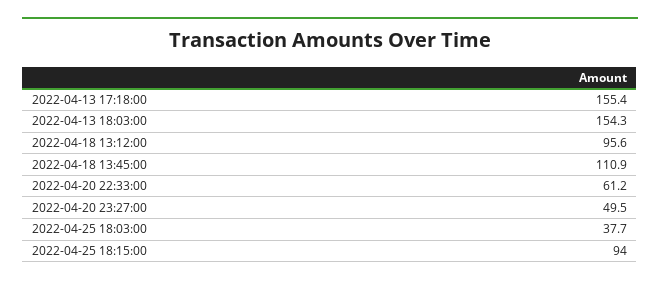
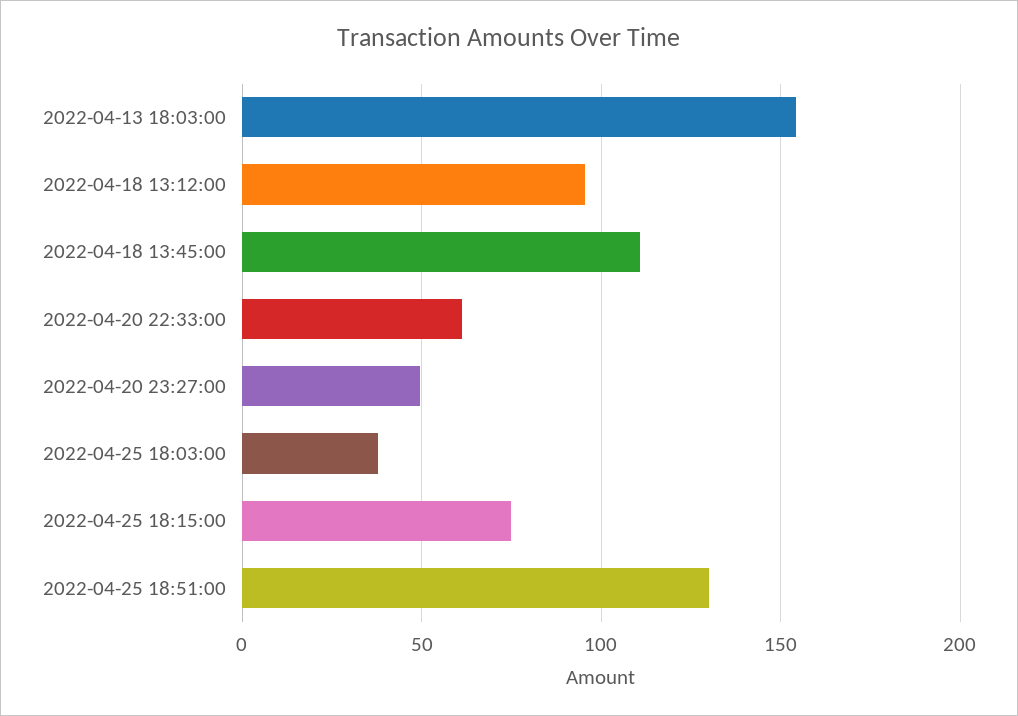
2022-04-13 17:18:00: 155.4 -> none
2022-04-25 18:15:00: 94 -> 75
2022-04-25 18:51:00: none -> 130

